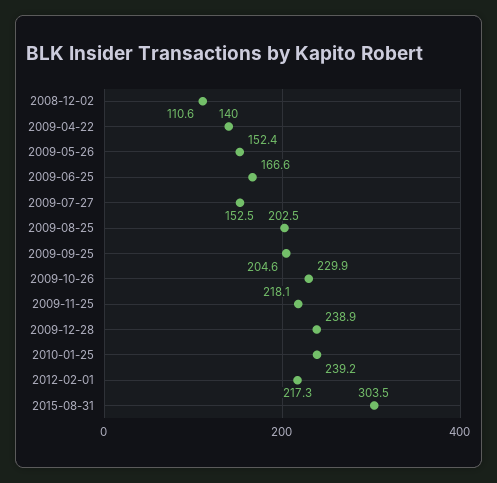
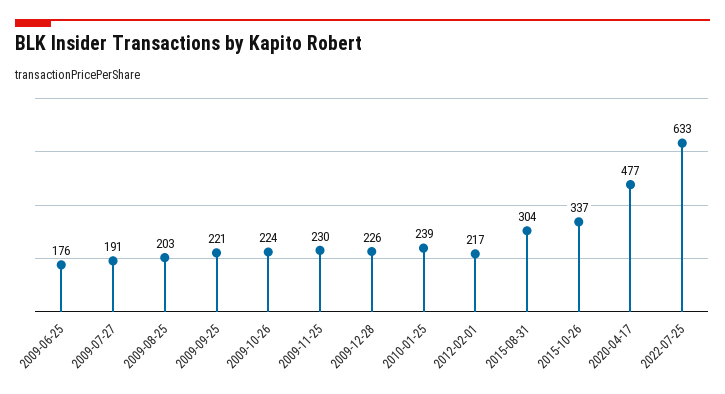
2008-12-02: 110.6 -> none
2009-04-22: 140 -> none
2009-05-26: 152.4 -> none
2009-06-25: 166.6 -> 176
2009-07-27: 152.5 -> 191
2009-09-25: 204.6 -> 221
2009-10-26: 229.9 -> 224
2009-11-25: 218.1 -> 230
2009-12-28: 238.9 -> 226
2015-10-26: none -> 337
2020-04-17: none -> 477
2022-07-25: none -> 633

